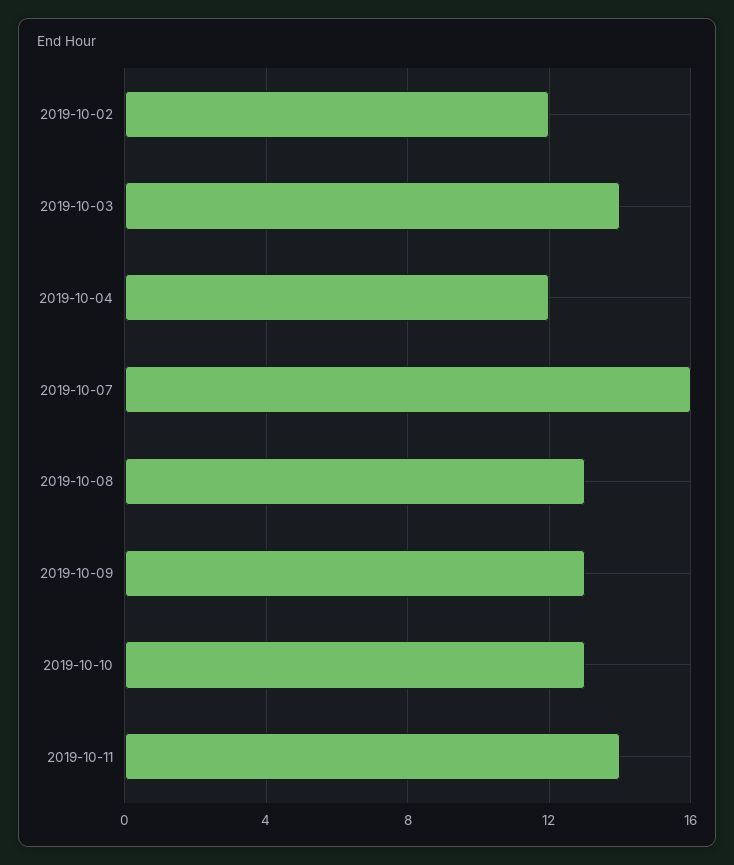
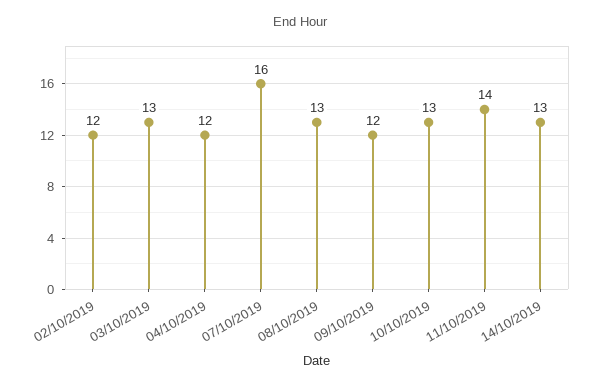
2019-10-03: 14 -> 13
2019-10-09: 13 -> 12
14/10/2019: none -> 13

